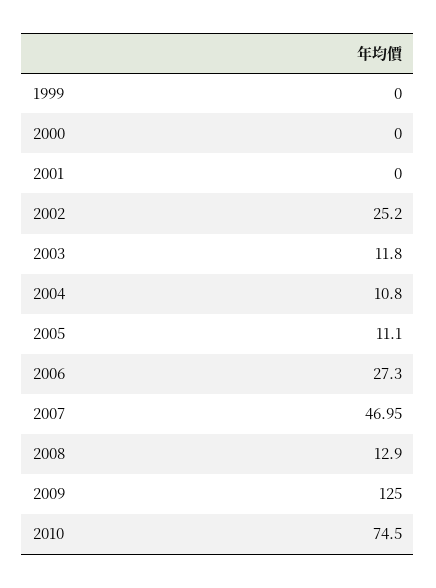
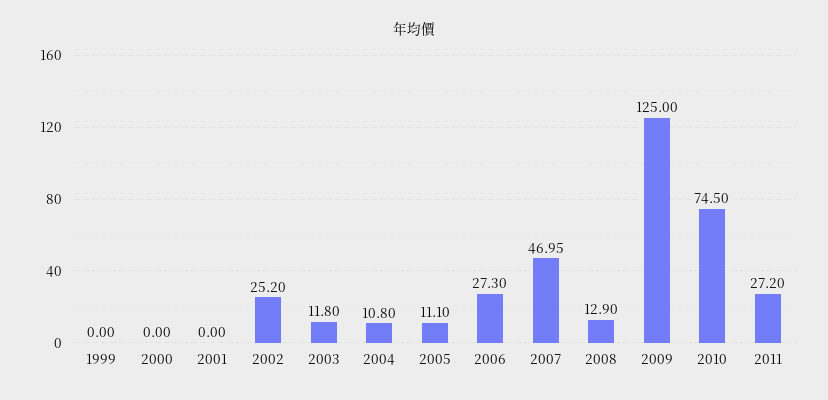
2011: none -> 27.2

